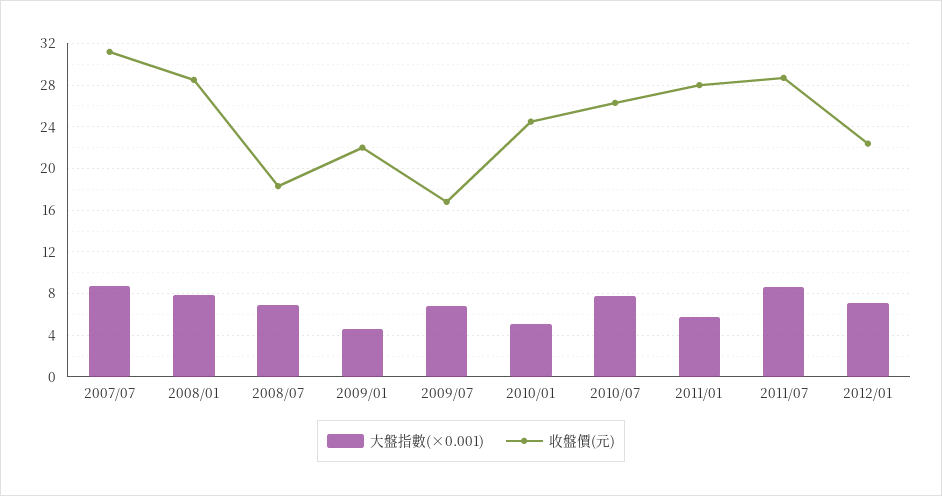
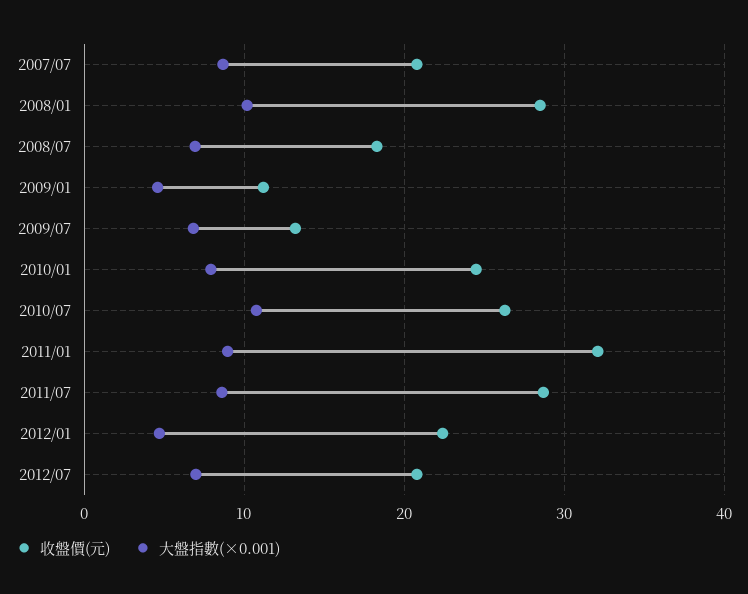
收盤價(元), 2007/07: 31 -> 21
大盤指數(×0.001), 2008/01: 8 -> 10
收盤價(元), 2009/01: 22 -> 11
收盤價(元), 2009/07: 17 -> 13
大盤指數(×0.001), 2010/01: 5 -> 8
大盤指數(×0.001), 2010/07: 8 -> 11
大盤指數(×0.001), 2011/01: 6 -> 9
收盤價(元), 2011/01: 28 -> 32
大盤指數(×0.001), 2012/01: 7 -> 5
收盤價(元), 2012/07: none -> 21
大盤指數(×0.001), 2012/07: none -> 7

